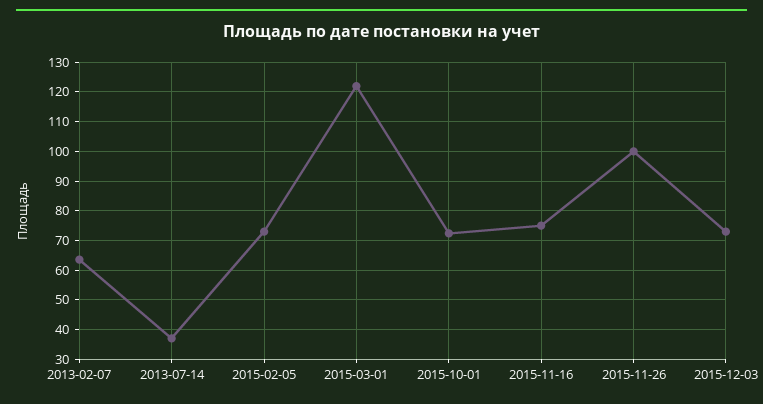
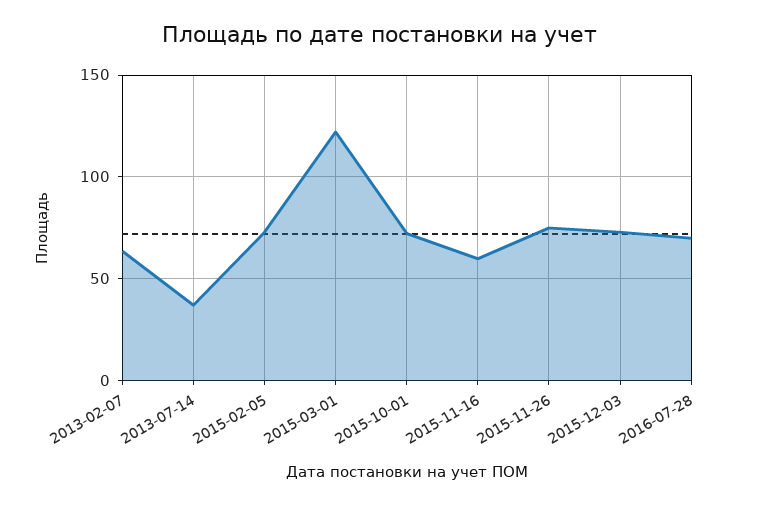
2015-11-16: 75 -> 60
2015-11-26: 100 -> 75
2016-07-28: none -> 70

